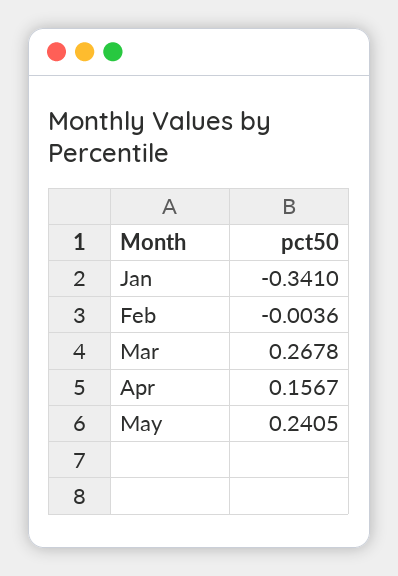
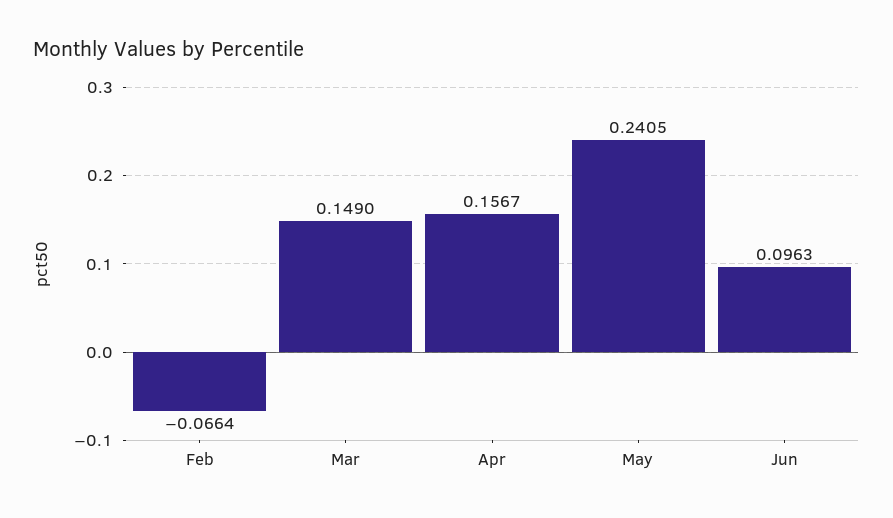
Jan: -0.341 -> none
Feb: -0.0036 -> -0.0664
Mar: 0.2678 -> 0.149
Jun: none -> 0.0963

